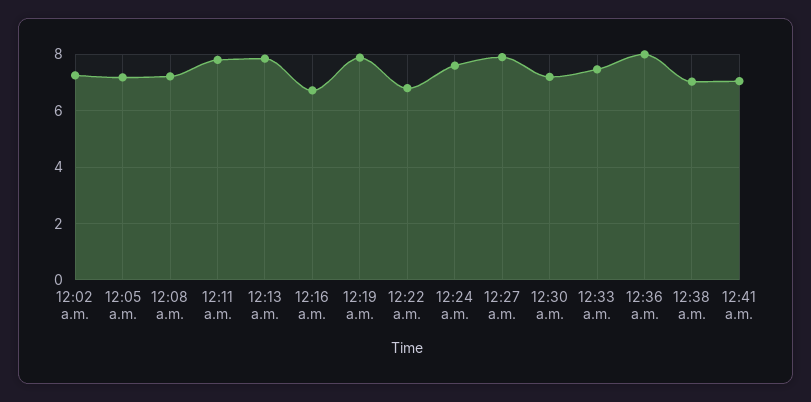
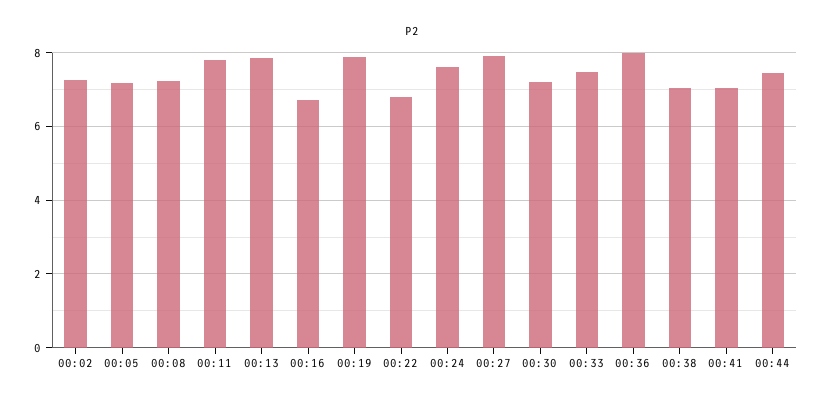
00:44: none -> 7.4

